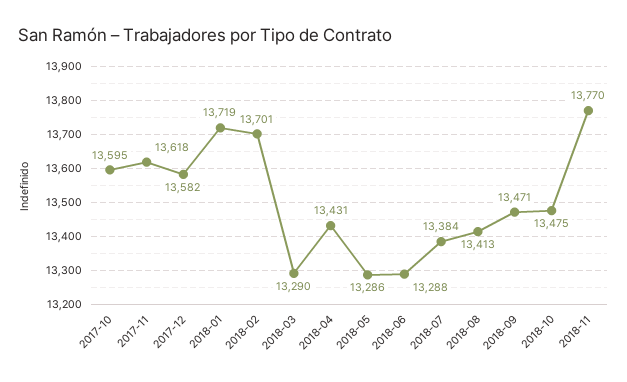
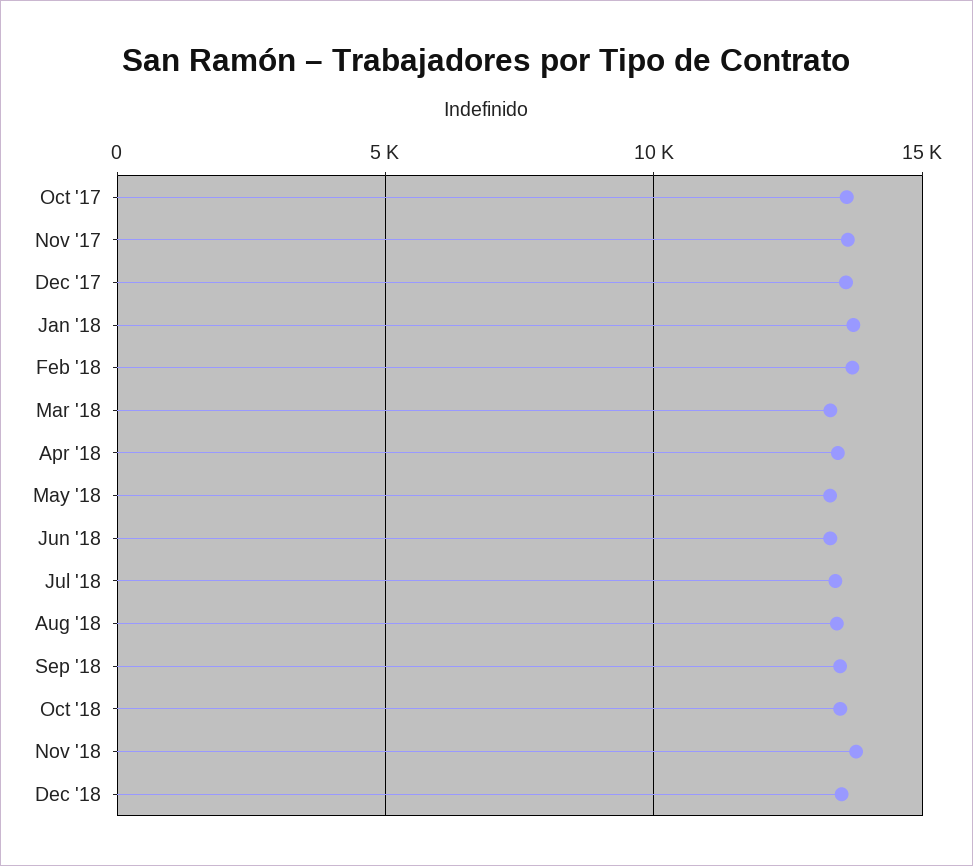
Dec '18: none -> 13500

